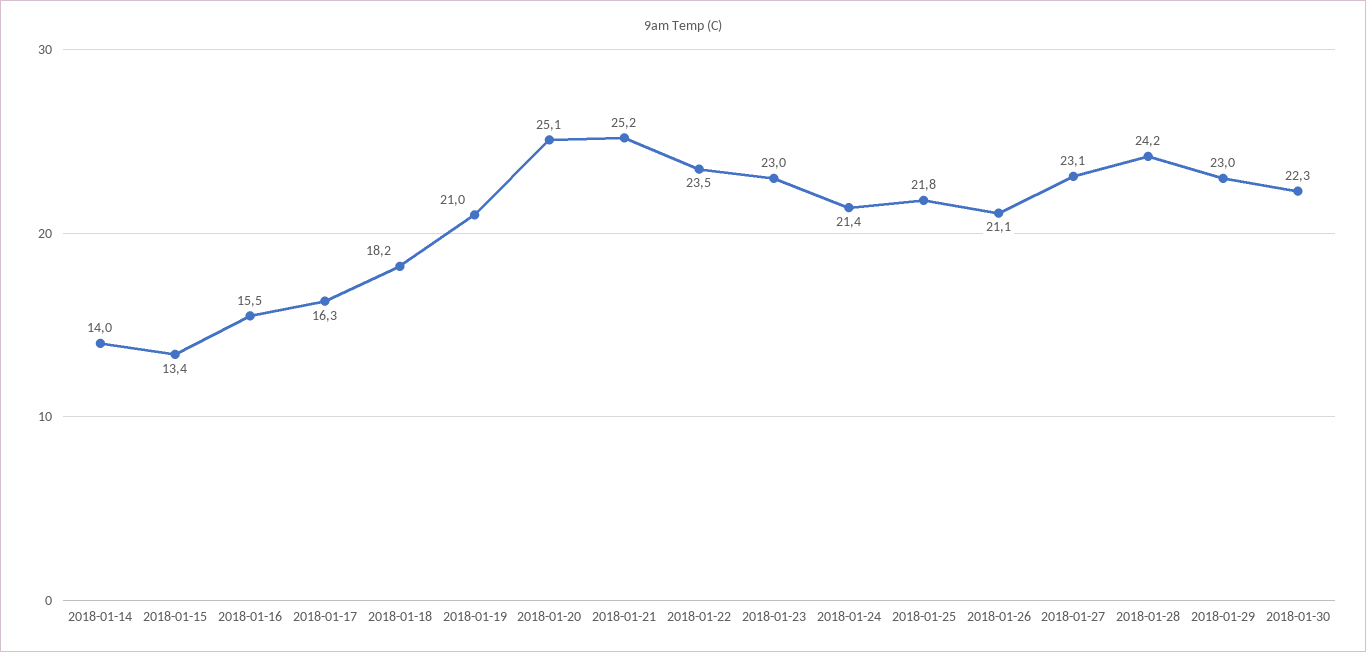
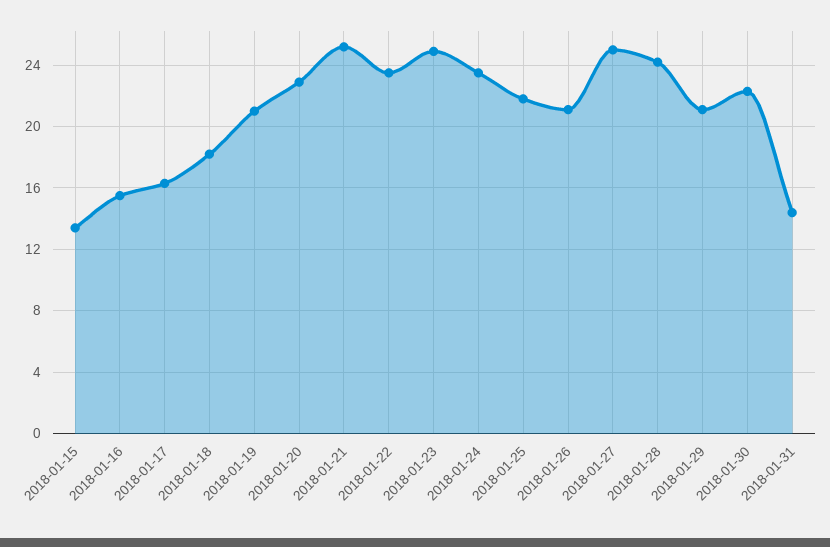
2018-01-14: 14 -> none
2018-01-20: 25.1 -> 23
2018-01-23: 23 -> 25
2018-01-24: 21.4 -> 23.5
2018-01-27: 23.1 -> 25
2018-01-29: 23 -> 21
2018-01-31: none -> 14.5

